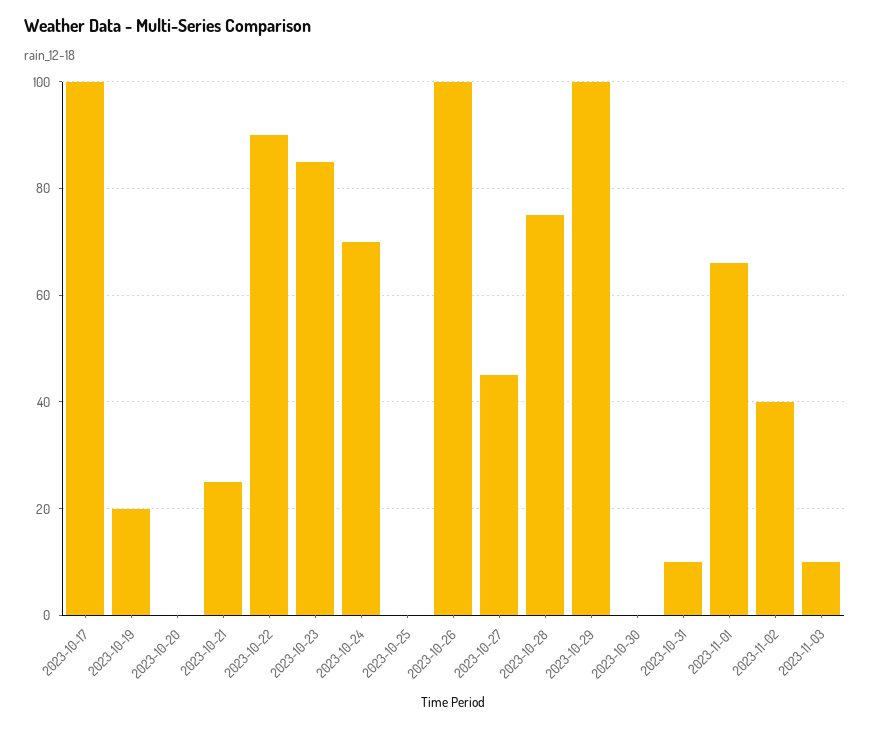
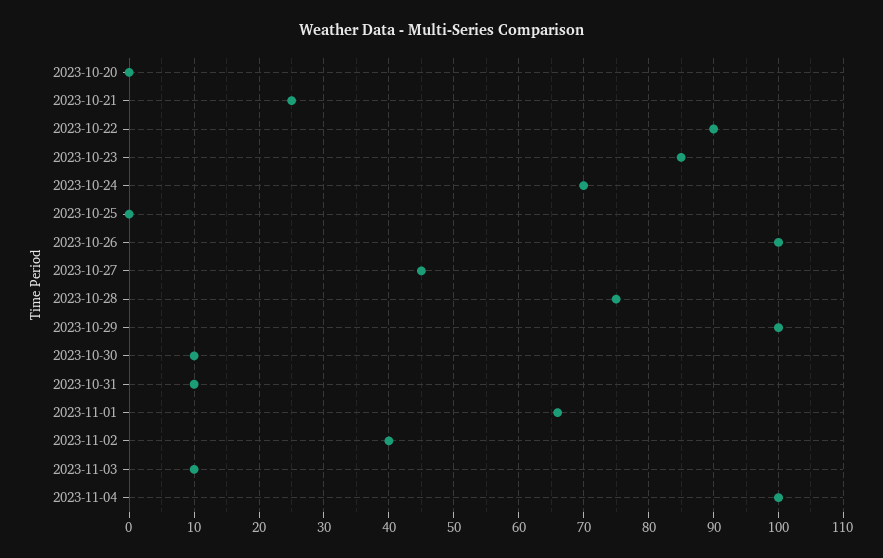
2023-10-17: 100 -> none
2023-10-19: 20 -> none
2023-10-30: 0 -> 10
2023-11-04: none -> 100

